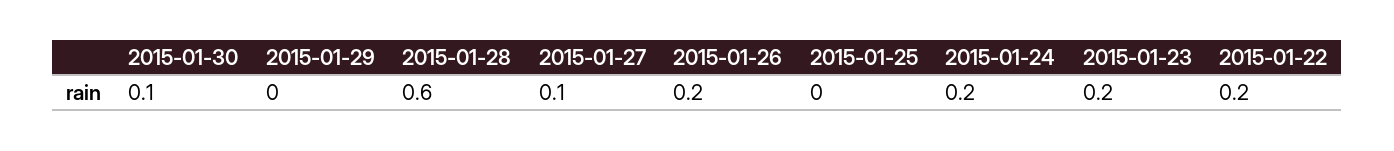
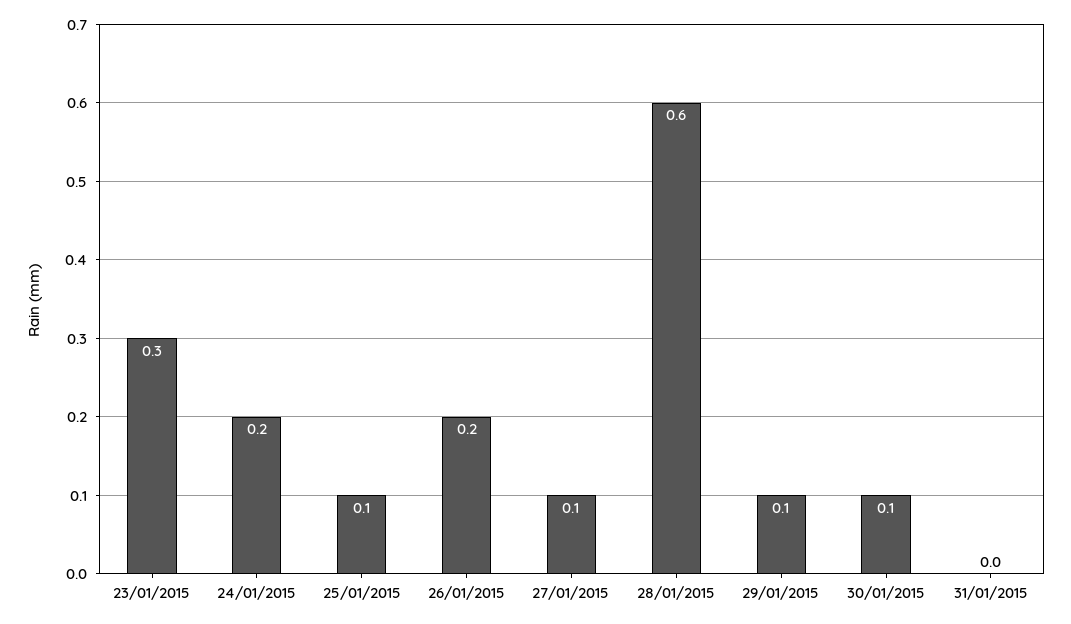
2015-01-29: 0 -> 0.1
2015-01-25: 0 -> 0.1
2015-01-23: 0.2 -> 0.3
2015-01-22: 0.2 -> none
31/01/2015: none -> 0

